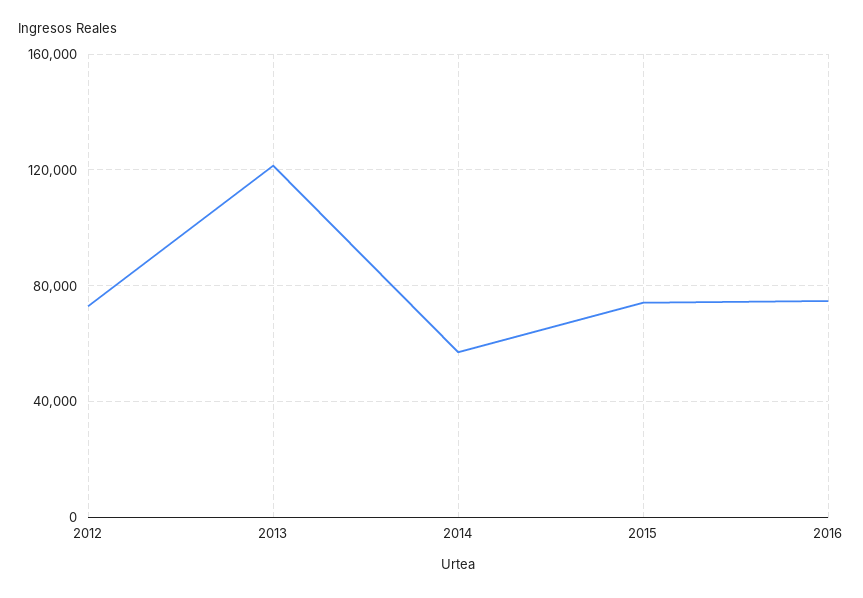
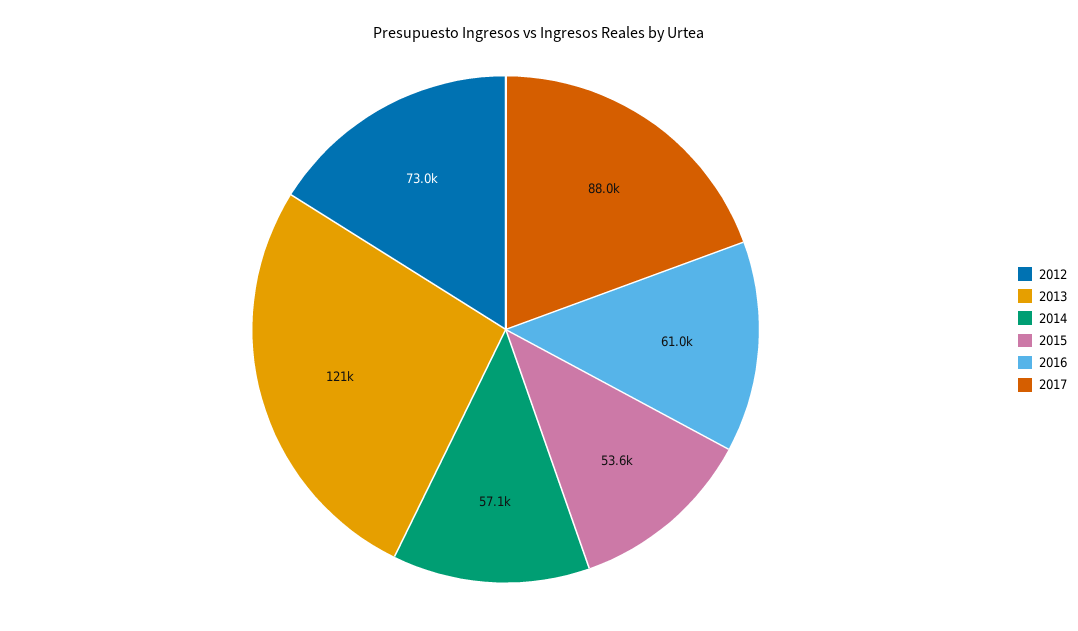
2015: 75000 -> 53600
2016: 75000 -> 61000
2017: none -> 88000

